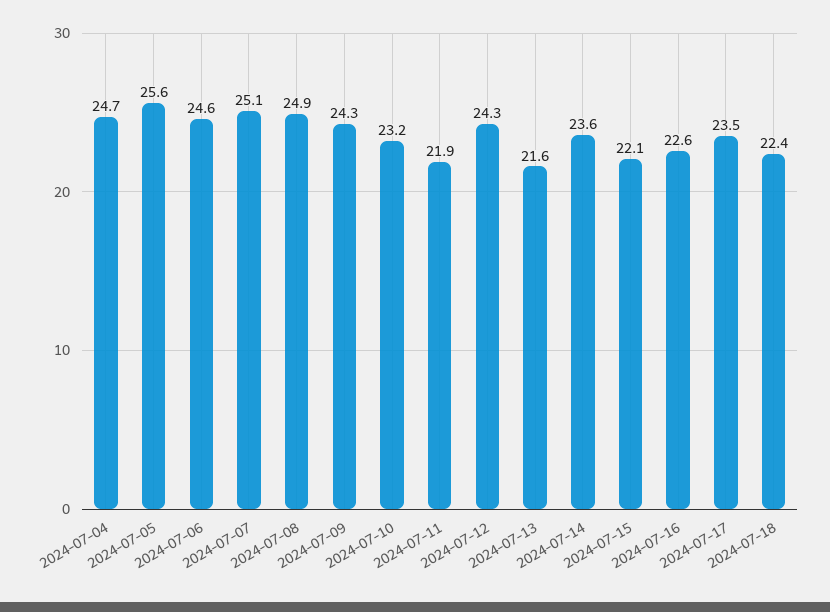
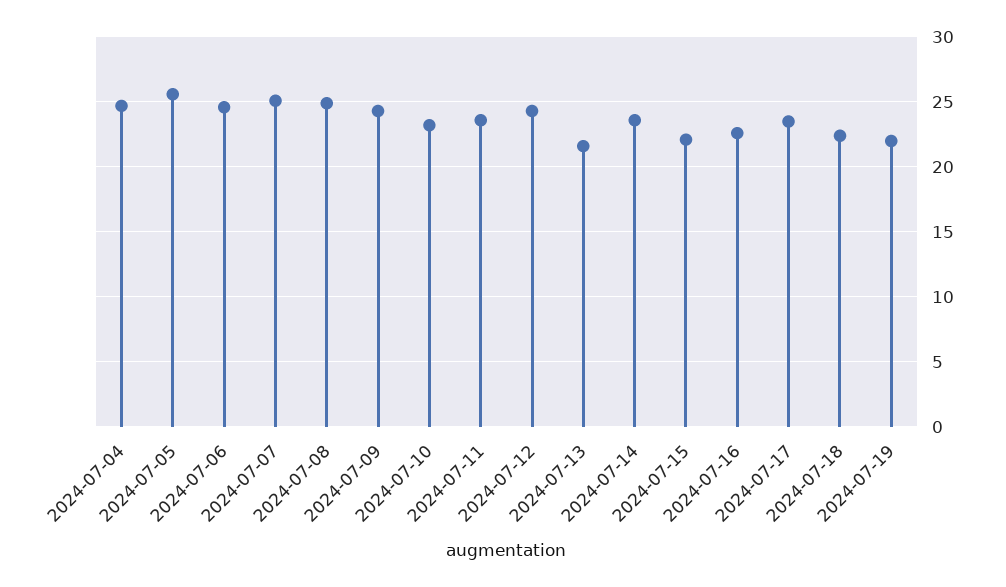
2024-07-11: 21.9 -> 23.5
2024-07-19: none -> 22

